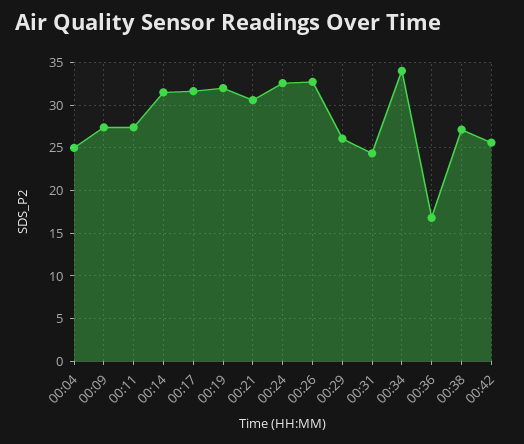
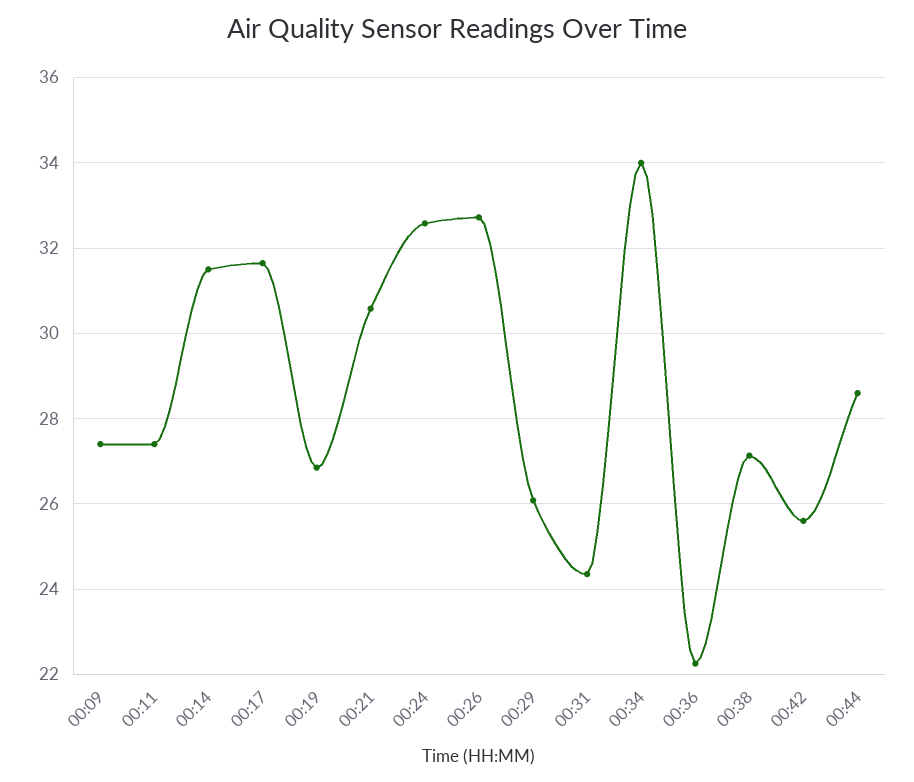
00:04: 25 -> none
00:19: 32 -> 26.8
00:36: 17 -> 22.2
00:44: none -> 28.6

